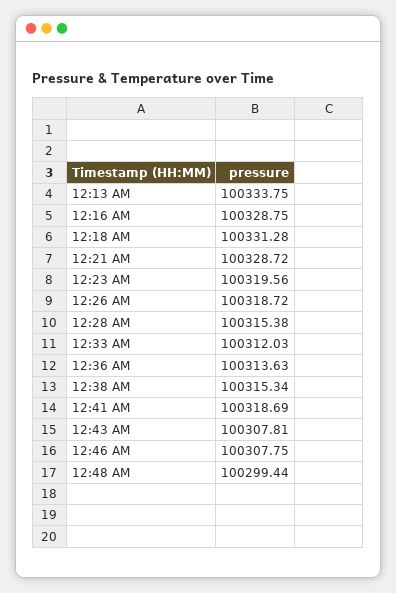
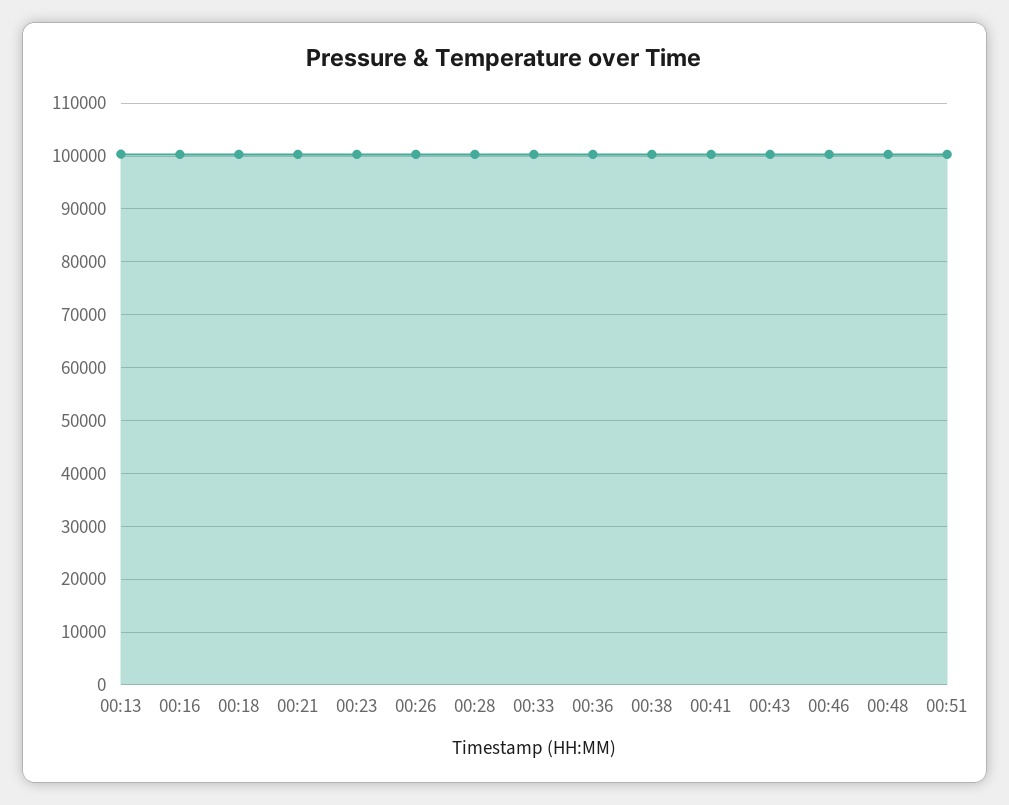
00:51: none -> 100000

